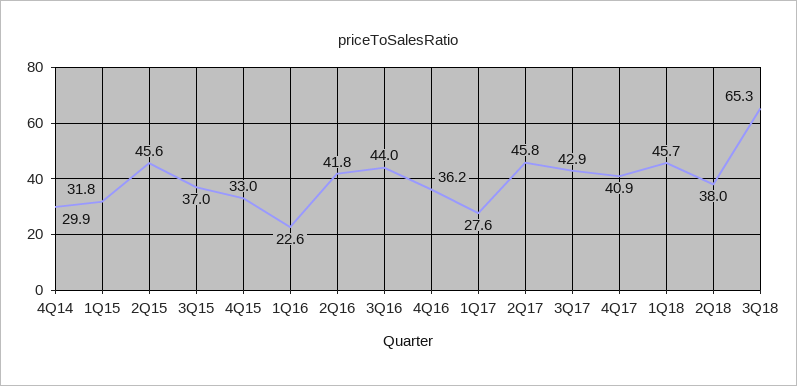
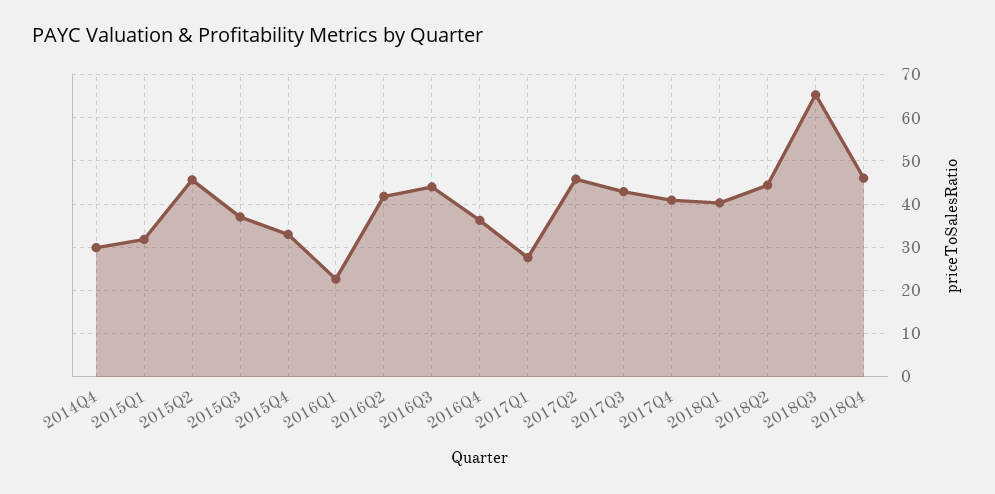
1Q18: 45.7 -> 40
2Q18: 38 -> 44
2018Q4: none -> 46

